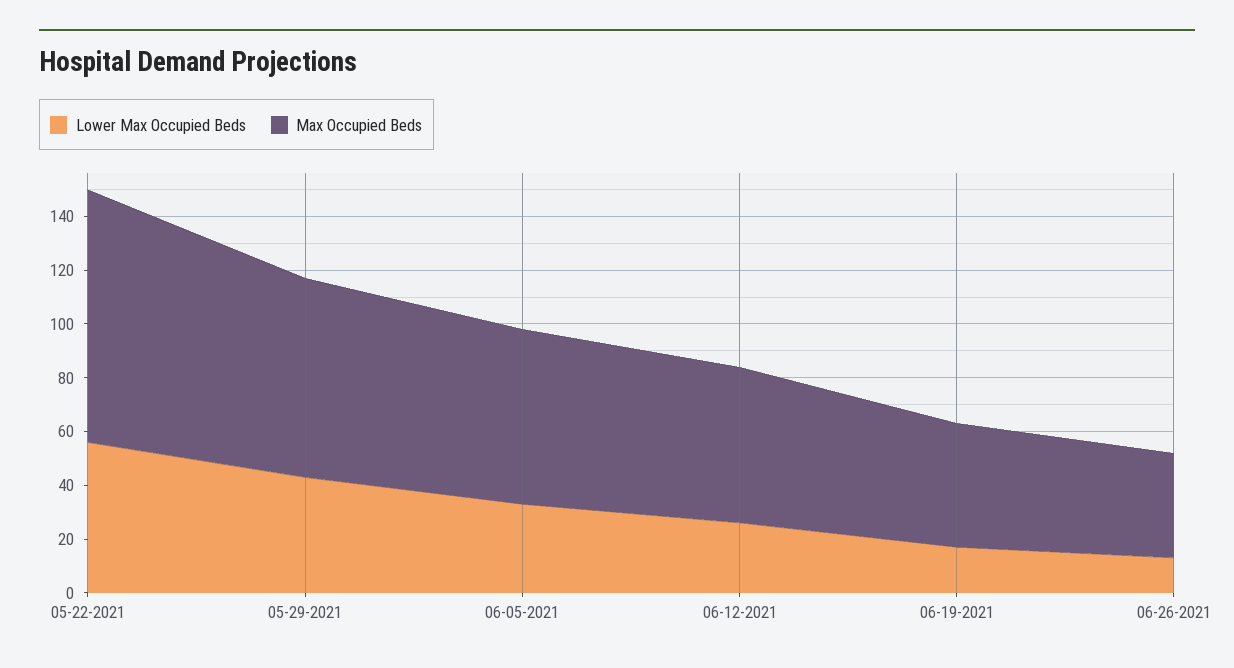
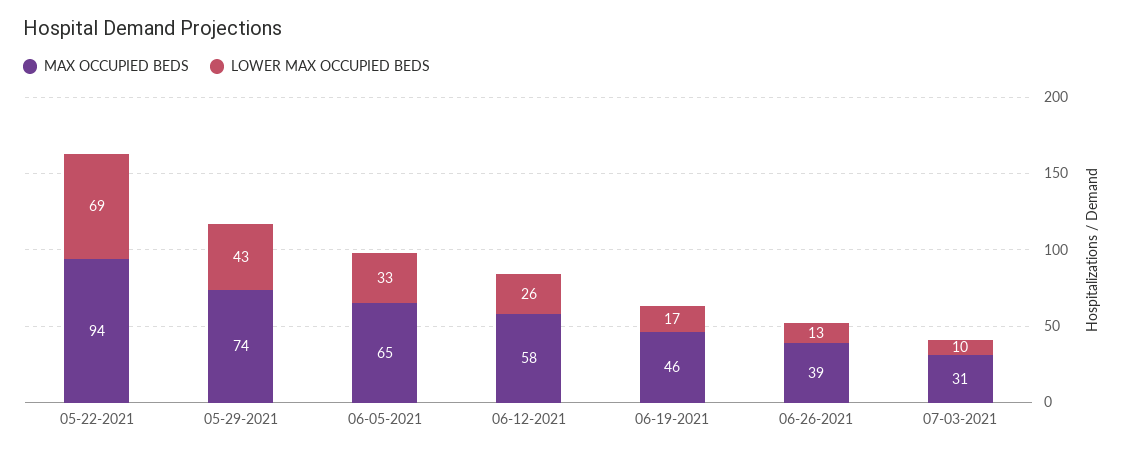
Lower Max Occupied Beds, 05-22-2021: 55 -> 69
Max Occupied Beds, 07-03-2021: none -> 31
Lower Max Occupied Beds, 07-03-2021: none -> 10

